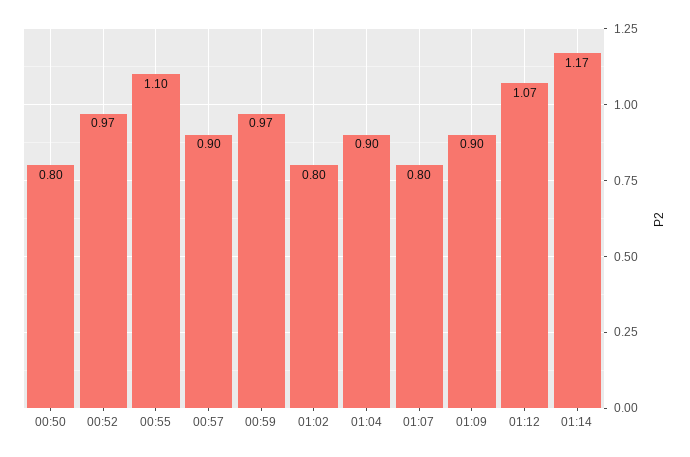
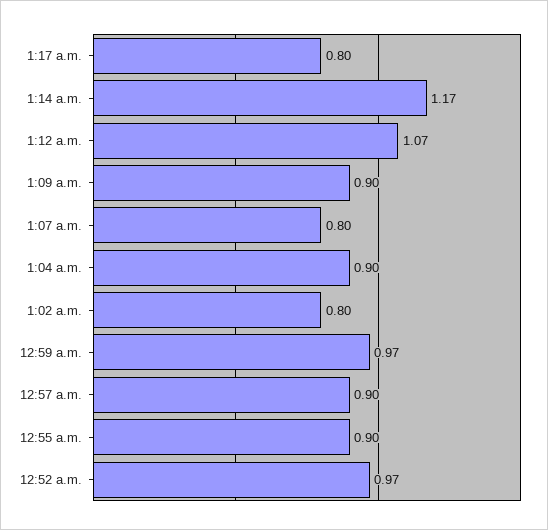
00:50: 0.8 -> none
00:55: 1.1 -> 0.9
1:17 a.m.: none -> 0.8

